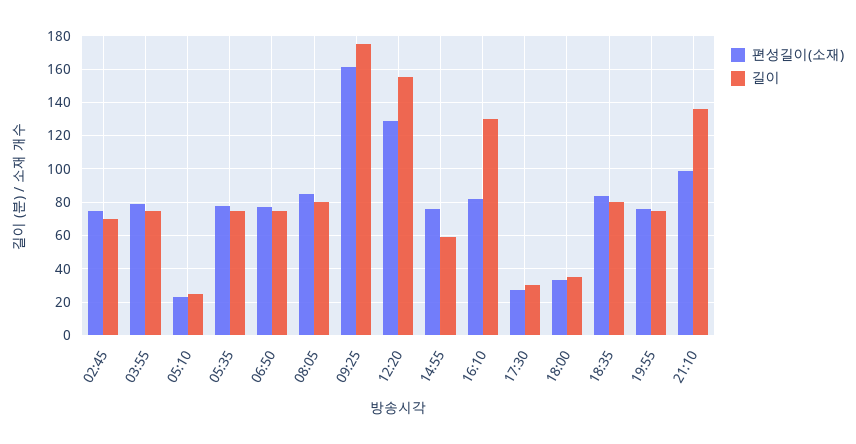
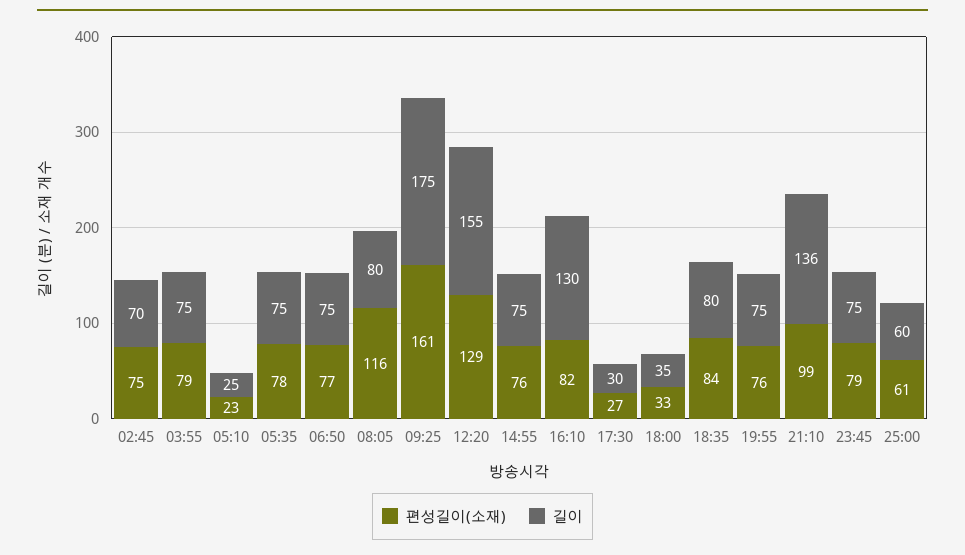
편성길이(소재), 08:05: 85 -> 116
길이, 14:55: 60 -> 75
편성길이(소재), 23:45: none -> 79
길이, 23:45: none -> 75
편성길이(소재), 25:00: none -> 61
길이, 25:00: none -> 60

